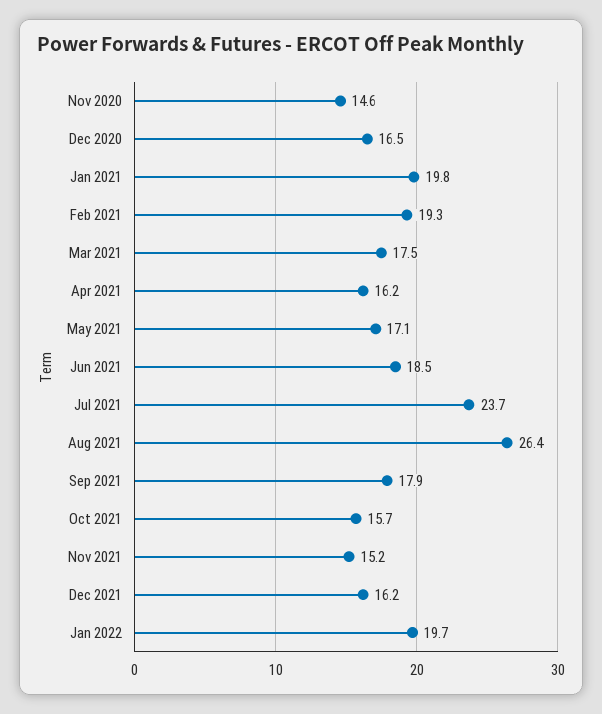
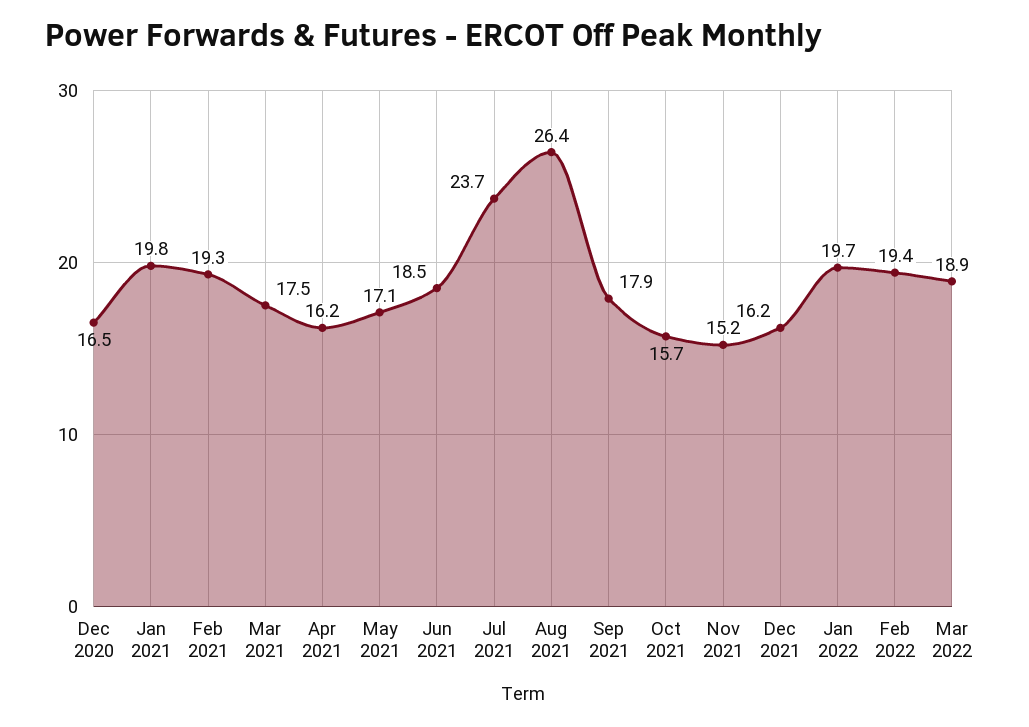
Nov 2020: 14.6 -> none
Feb 2022: none -> 19.4
Mar 2022: none -> 18.9

